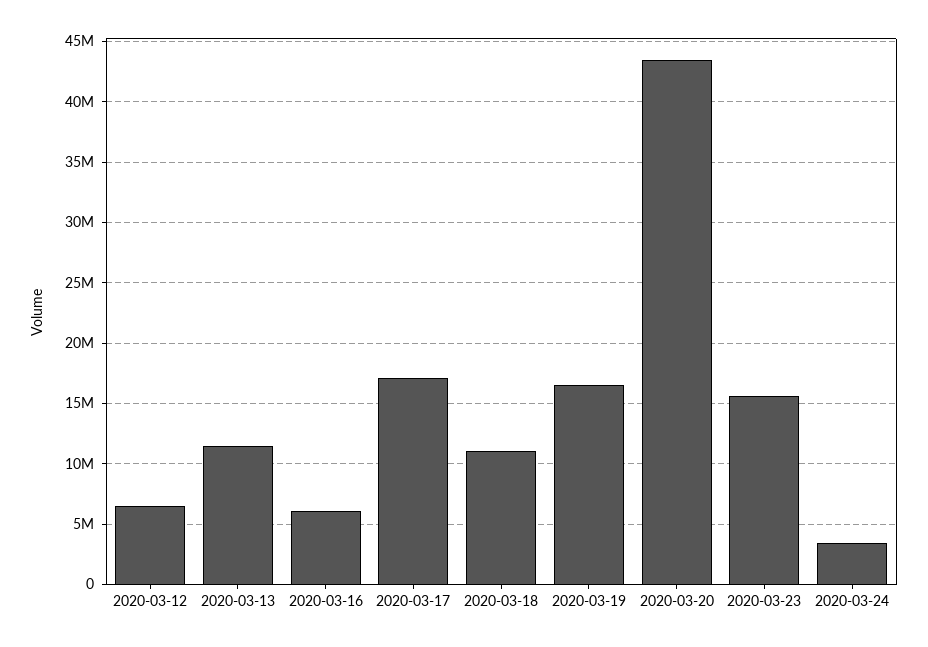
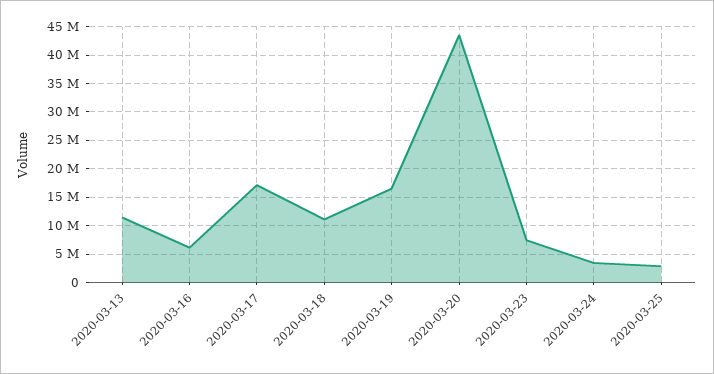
2020-03-12: 6500000 -> none
2020-03-23: 15500000 -> 7500000
2020-03-25: none -> 2500000

